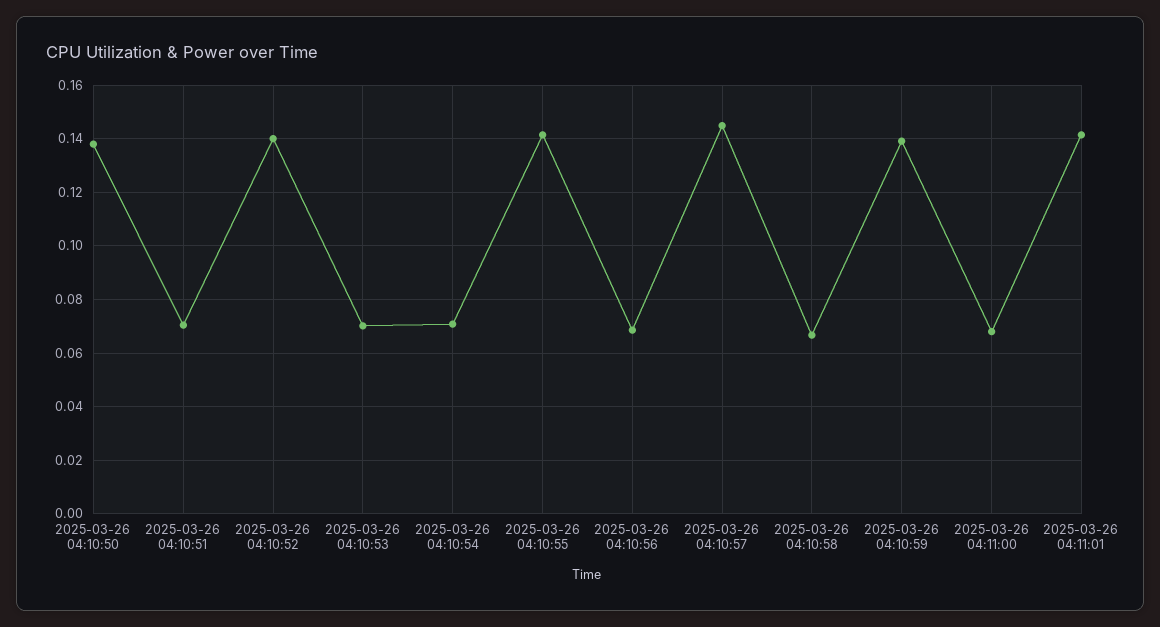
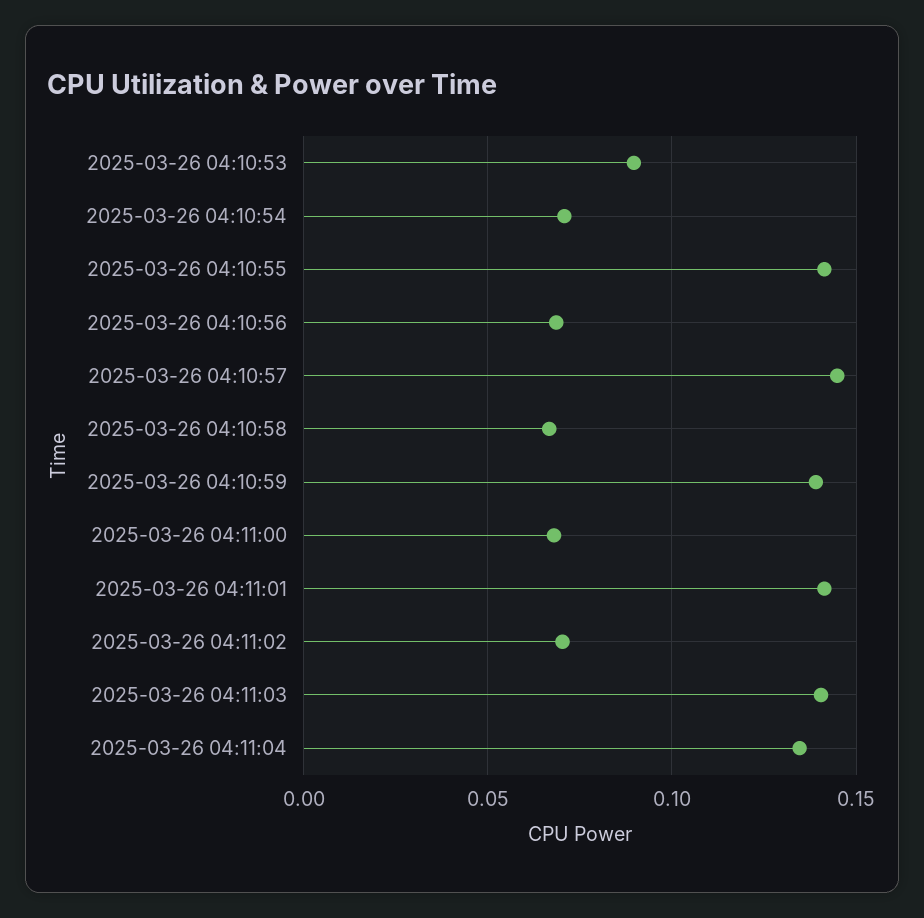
2025-03-26 04:10:50: 0.1375 -> none
2025-03-26 04:10:51: 0.07 -> none
2025-03-26 04:10:52: 0.14 -> none
2025-03-26 04:10:53: 0.07 -> 0.09
2025-03-26 04:11:02: none -> 0.07
2025-03-26 04:11:03: none -> 0.14
2025-03-26 04:11:04: none -> 0.135

